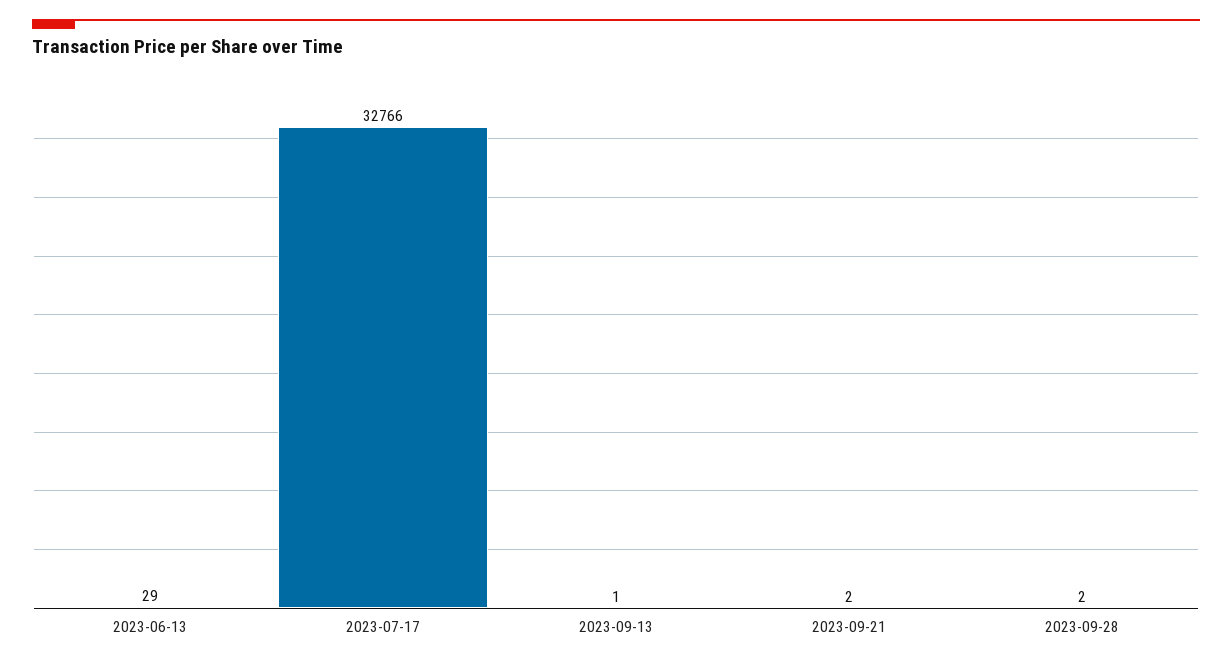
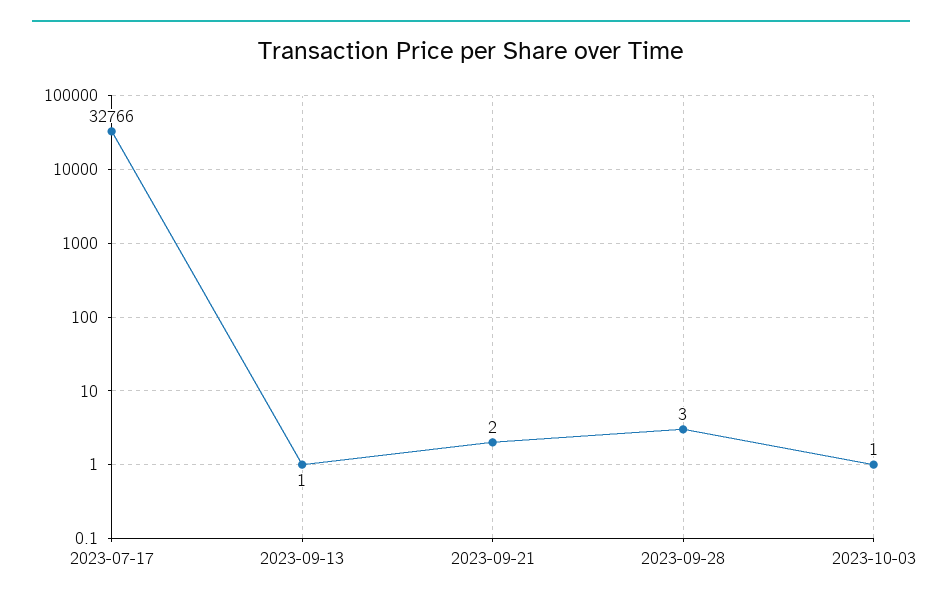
2023-06-13: 29 -> none
2023-09-28: 2 -> 3
2023-10-03: none -> 1

